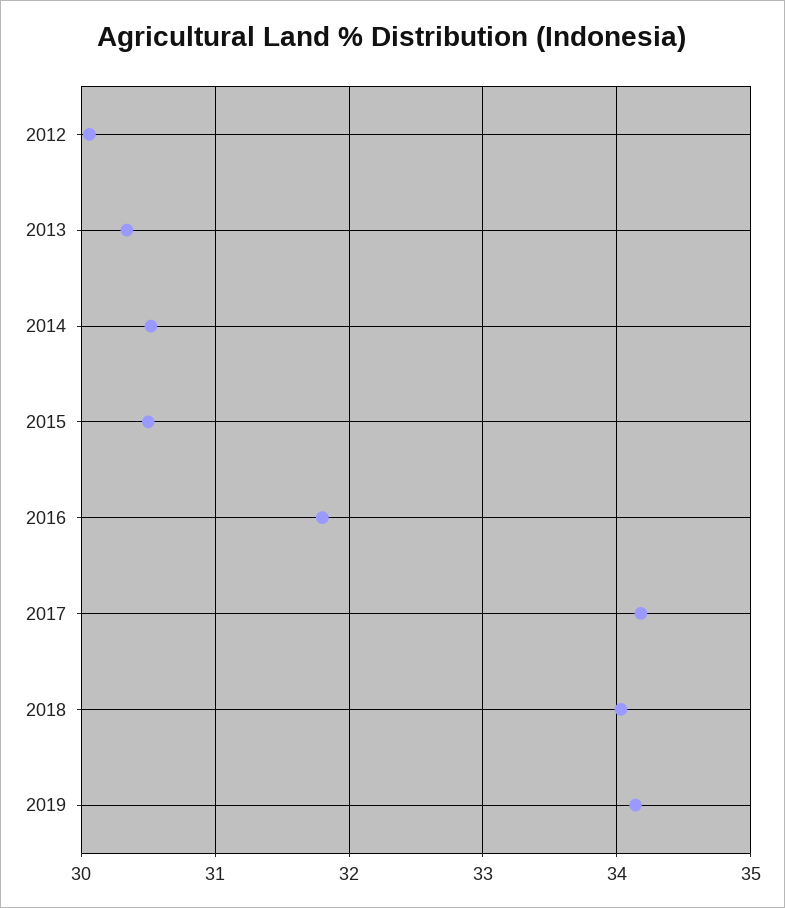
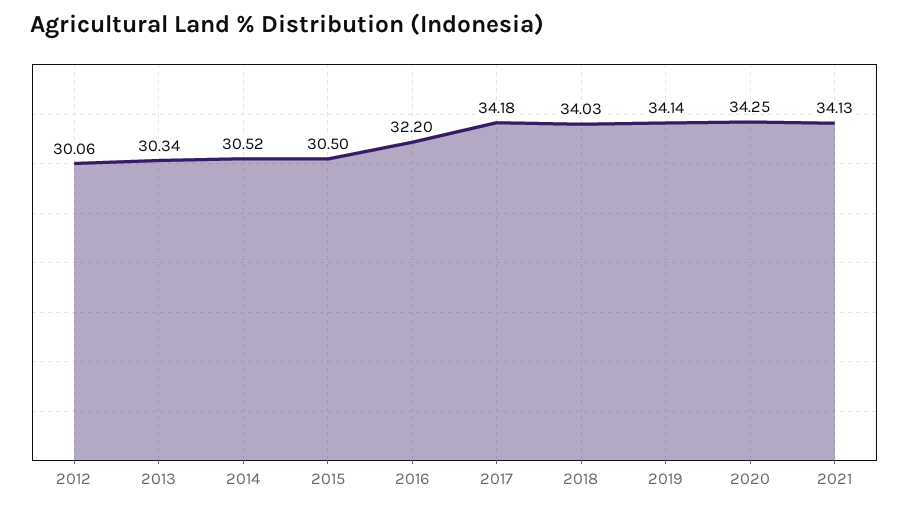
2016: 31.8 -> 32.2
2020: none -> 34.25
2021: none -> 34.13

